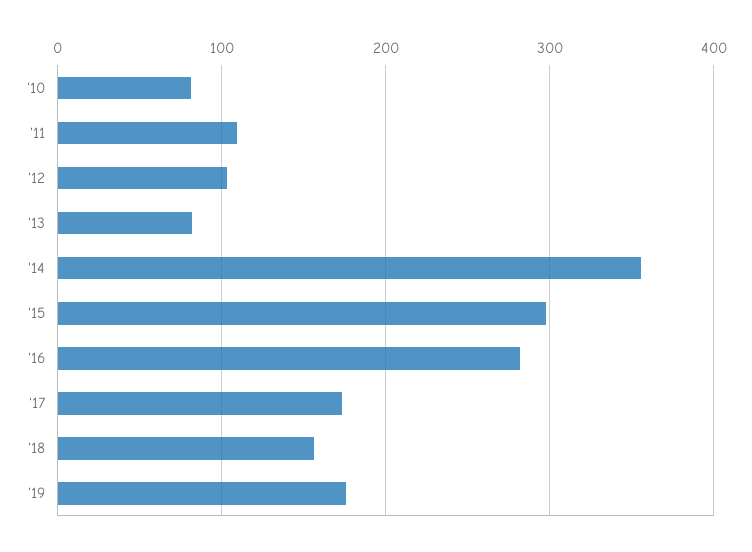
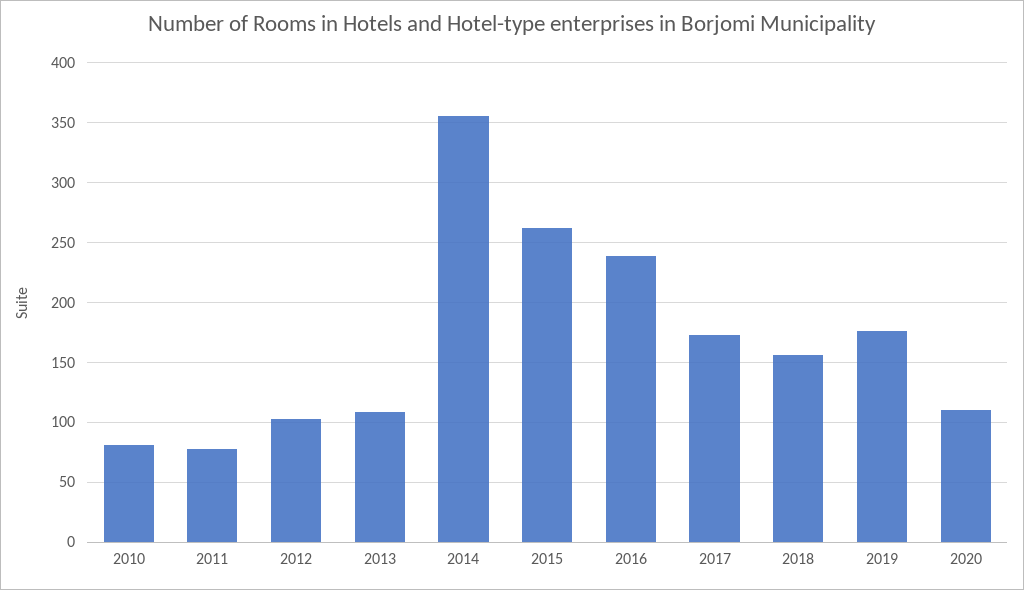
'11: 110 -> 80
'13: 80 -> 110
'15: 300 -> 260
'16: 280 -> 240
2020: none -> 110

